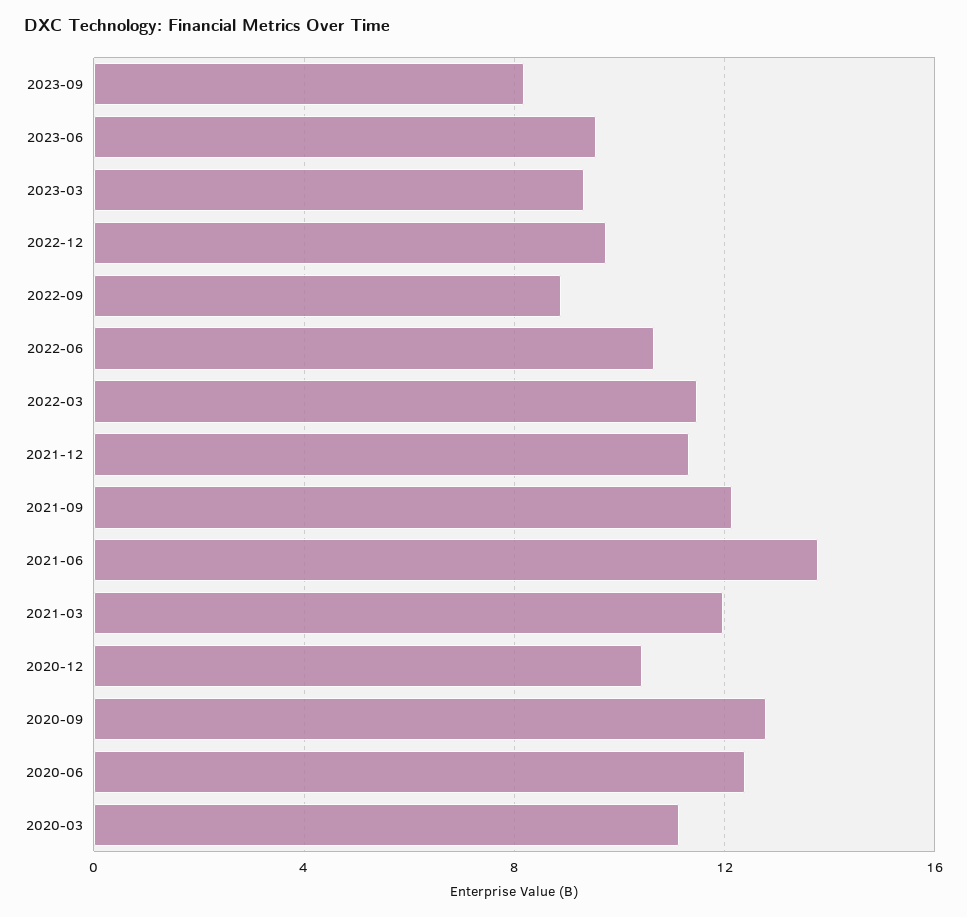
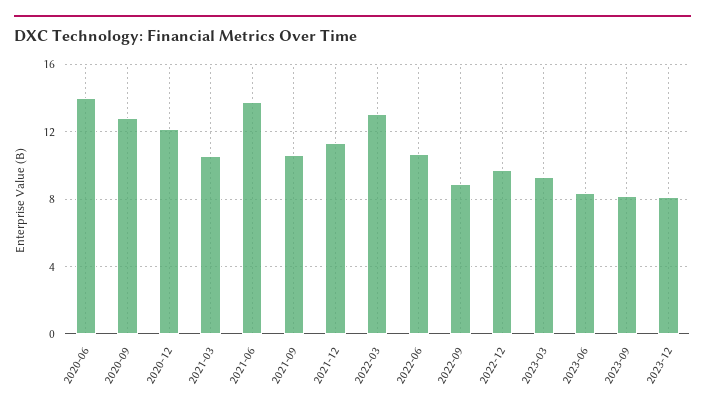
2023-06: 9.5 -> 8.5
2022-03: 11.5 -> 13
2021-09: 12 -> 10.5
2021-03: 12 -> 10.5
2020-12: 10.5 -> 12
2020-06: 12.5 -> 14
2020-03: 11 -> none
2023-12: none -> 8

